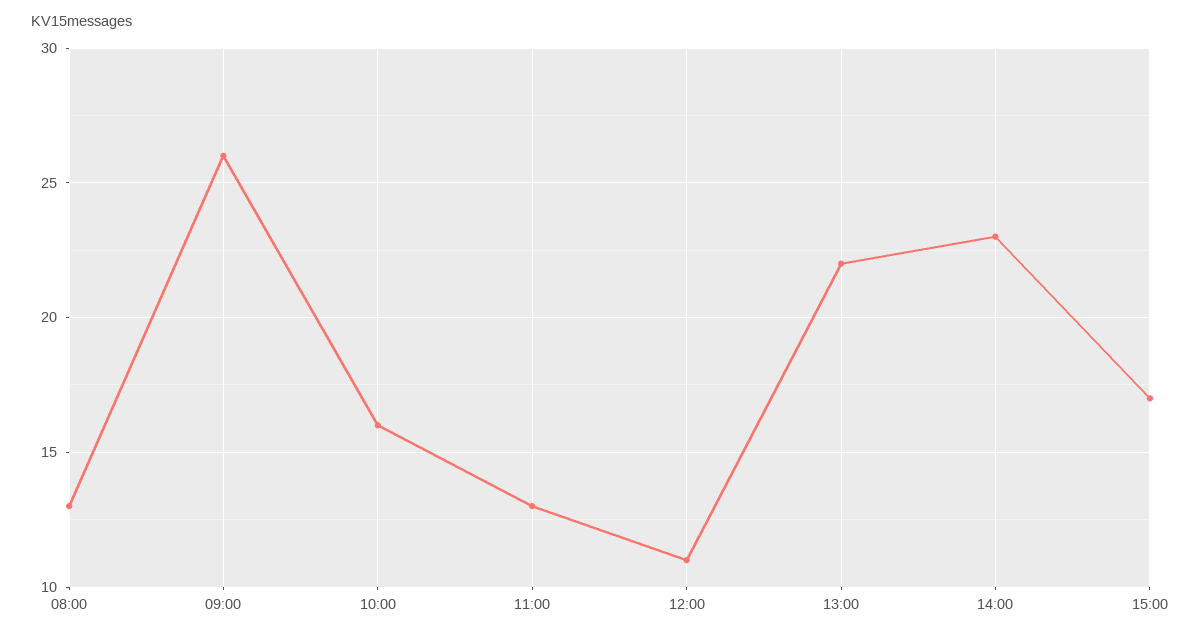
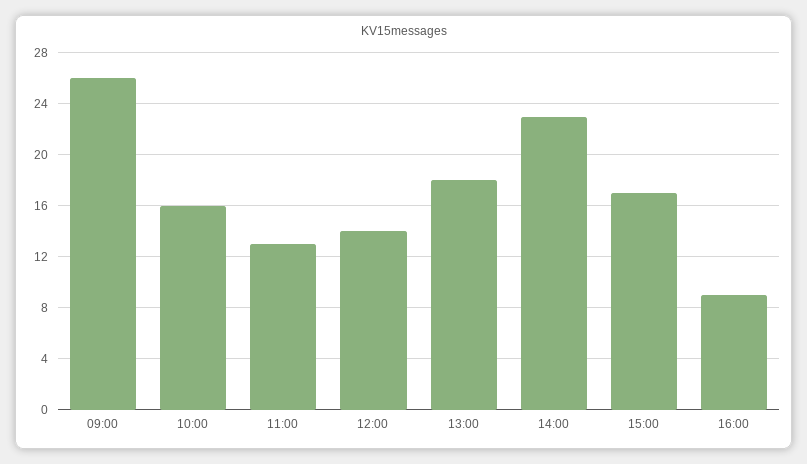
08:00: 13 -> none
12:00: 11 -> 14
13:00: 22 -> 18
16:00: none -> 9

